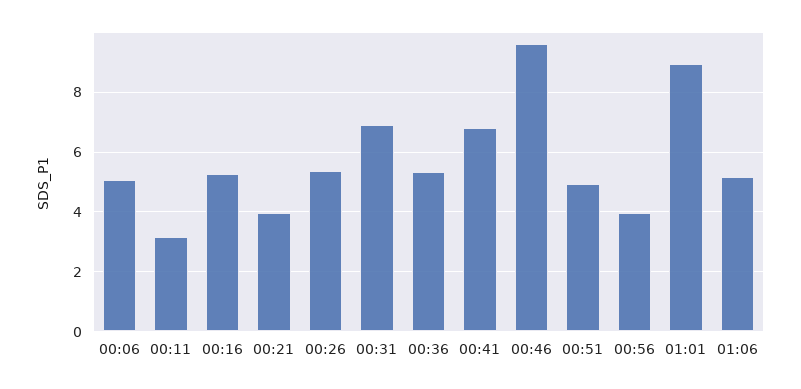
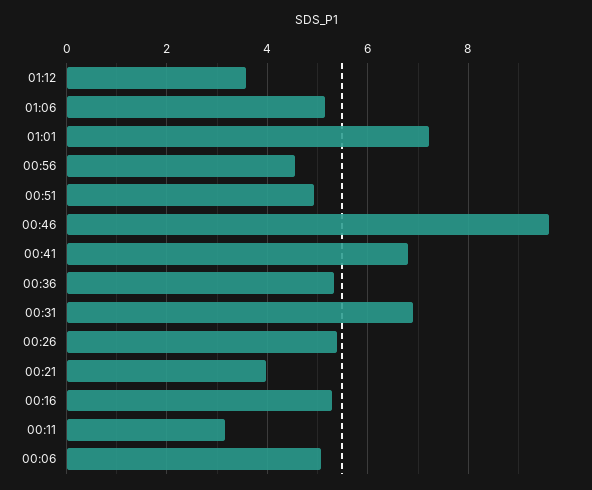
00:56: 4 -> 4.6
01:01: 9 -> 7.2
01:12: none -> 3.6

